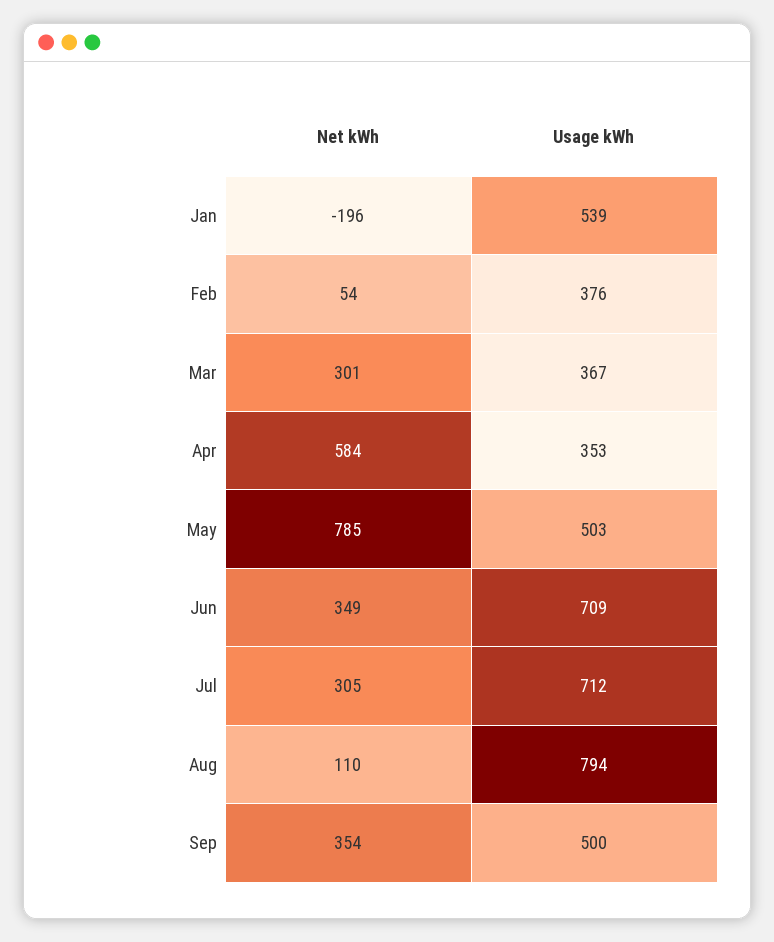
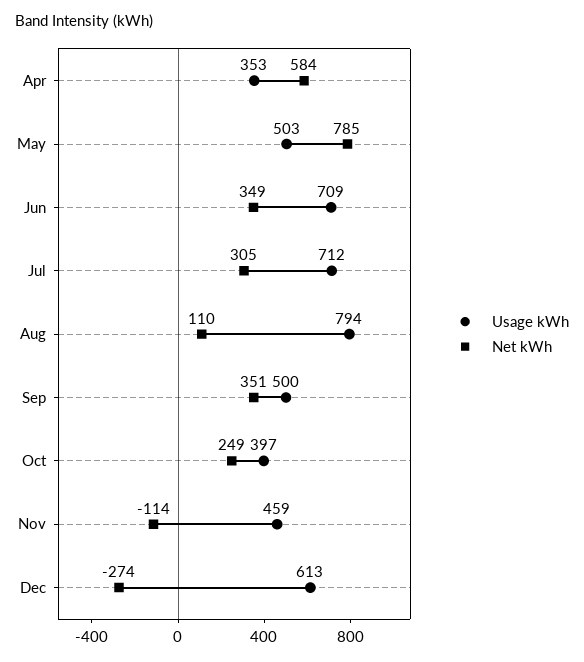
Net kWh, Jan: -196 -> none
Usage kWh, Jan: 539 -> none
Net kWh, Feb: 54 -> none
Usage kWh, Feb: 376 -> none
Net kWh, Mar: 301 -> none
Usage kWh, Mar: 367 -> none
Net kWh, Sep: 354 -> 351
Usage kWh, Oct: none -> 397
Net kWh, Oct: none -> 249
Usage kWh, Nov: none -> 459
Net kWh, Nov: none -> -114
Usage kWh, Dec: none -> 613
Net kWh, Dec: none -> -274

